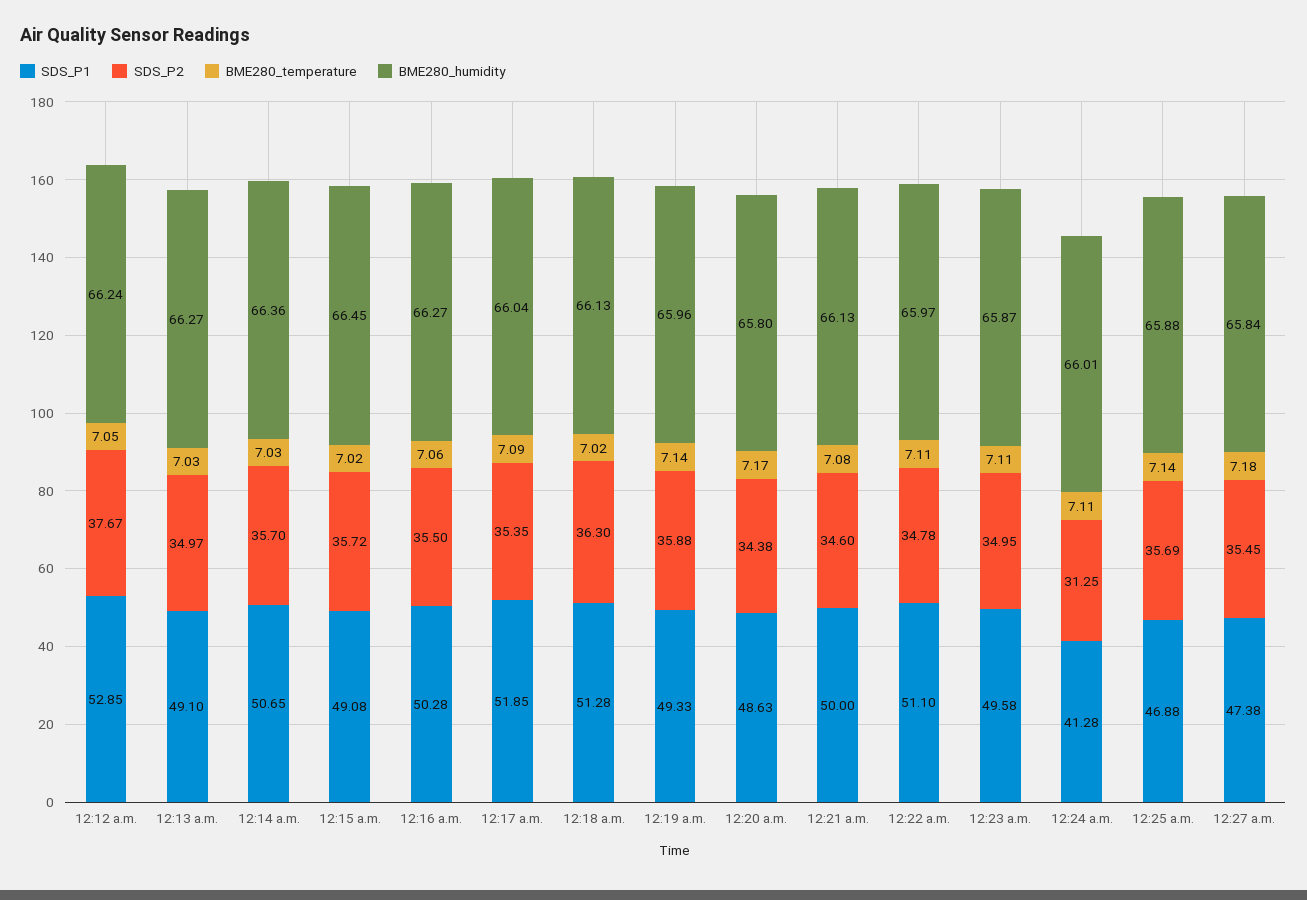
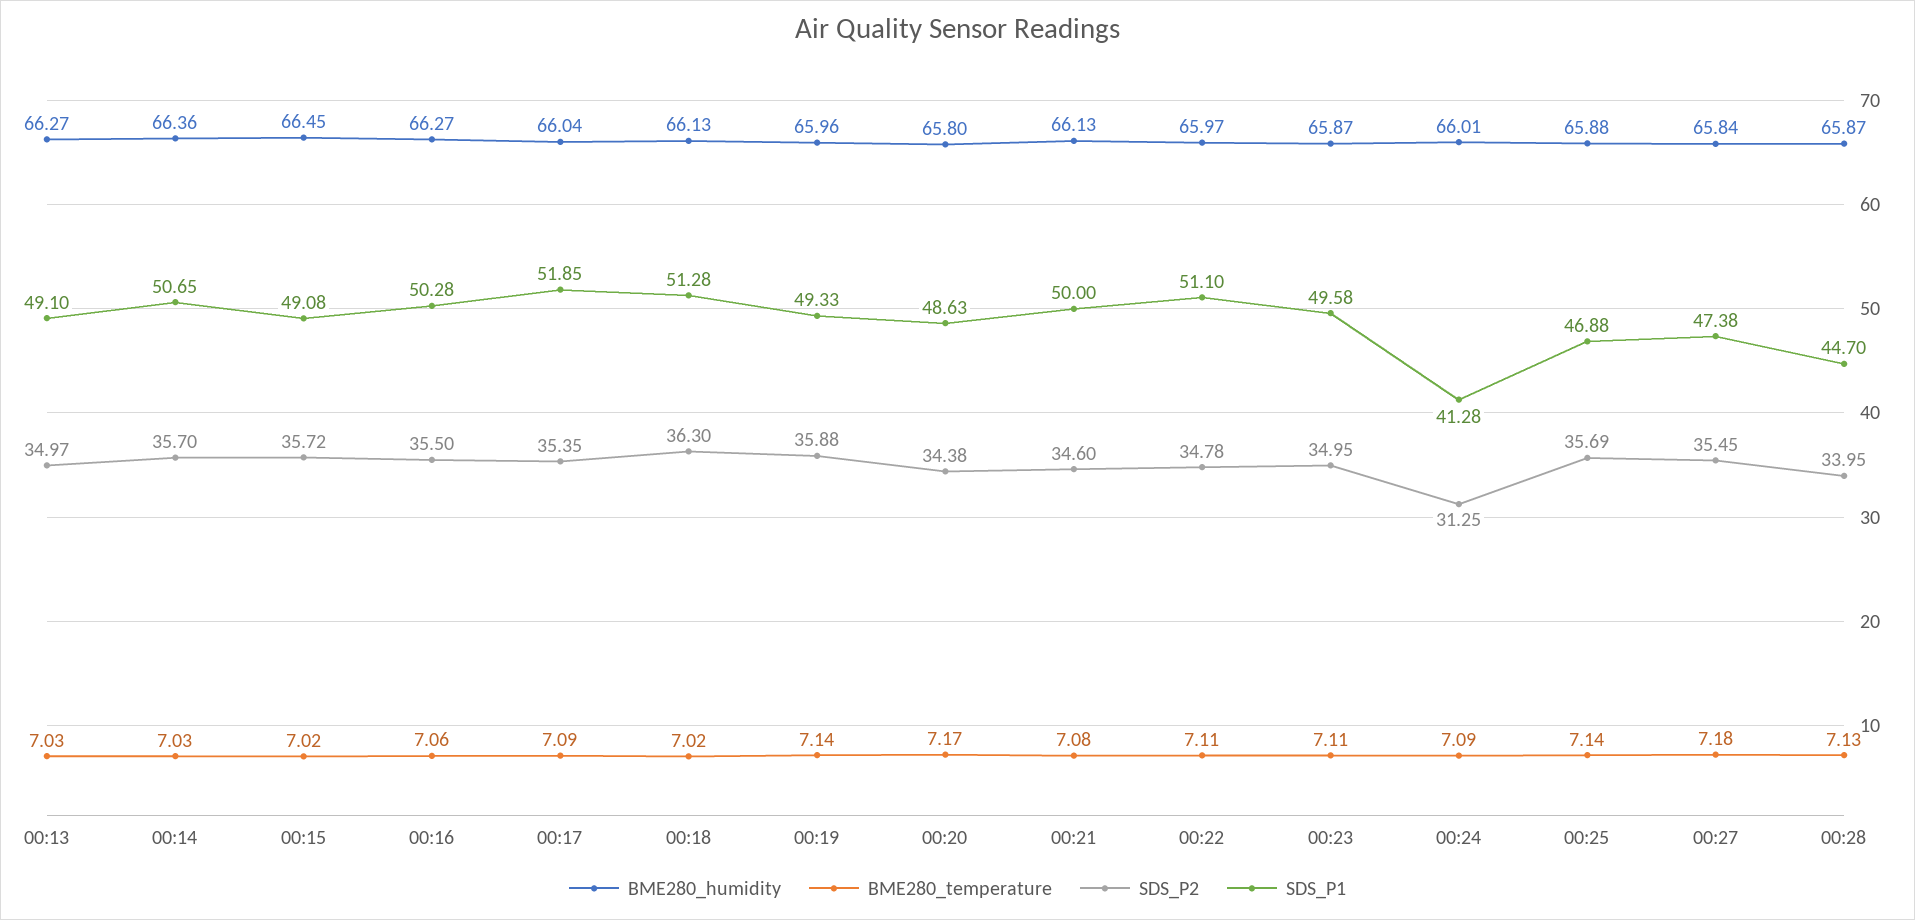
SDS_P1, 12:12 a.m.: 52.85 -> none
SDS_P2, 12:12 a.m.: 37.67 -> none
BME280_temperature, 12:12 a.m.: 7.05 -> none
BME280_humidity, 12:12 a.m.: 66.24 -> none
BME280_temperature, 12:24 a.m.: 7.11 -> 7.09
BME280_humidity, 00:28: none -> 65.87
BME280_temperature, 00:28: none -> 7.13
SDS_P2, 00:28: none -> 33.95
SDS_P1, 00:28: none -> 44.7

